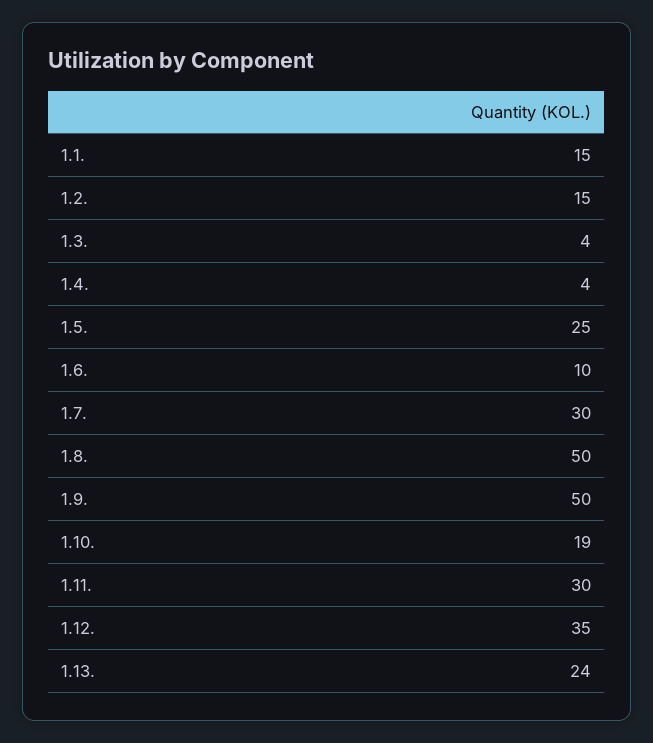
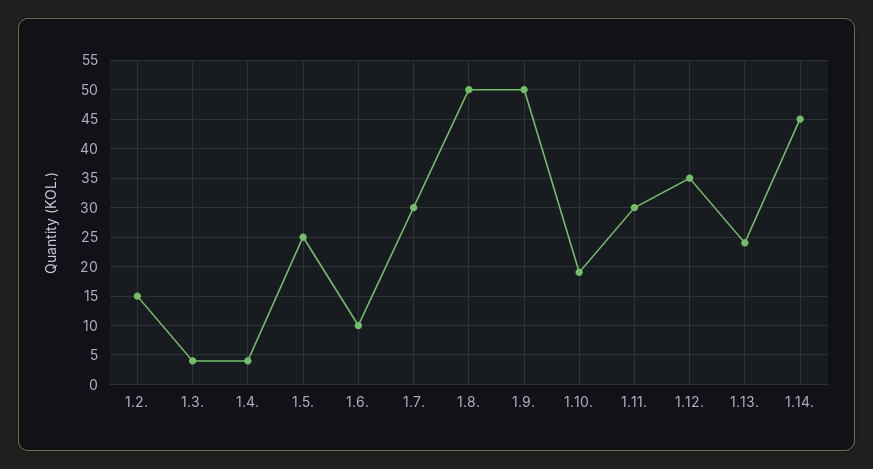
1.1.: 15 -> none
1.14.: none -> 45

